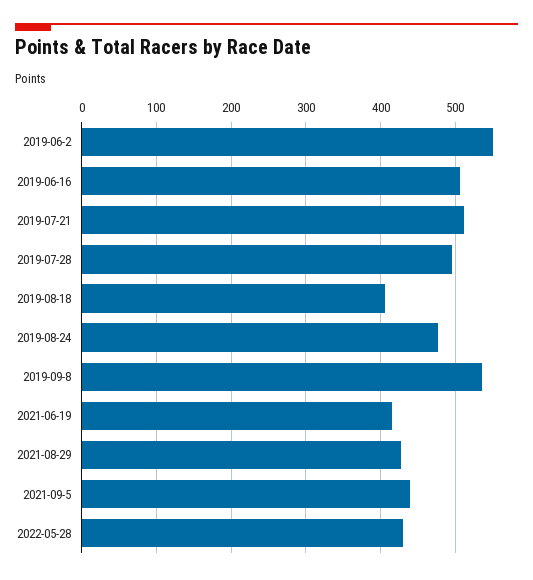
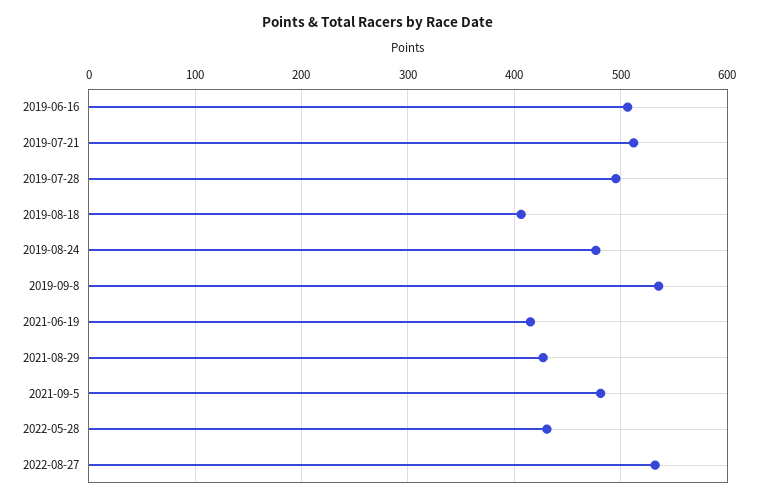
2019-06-2: 550 -> none
2021-09-5: 440 -> 480
2022-08-27: none -> 530

